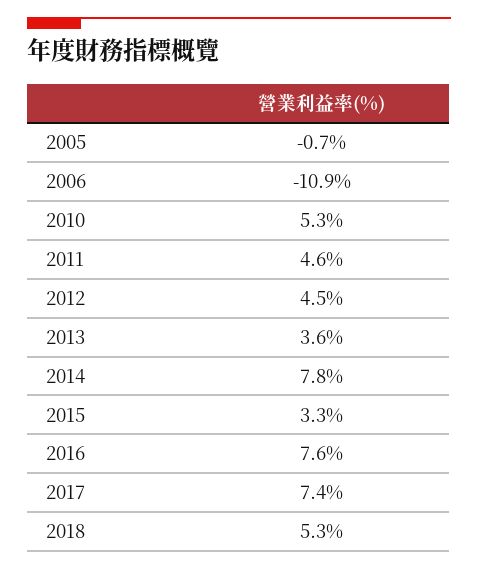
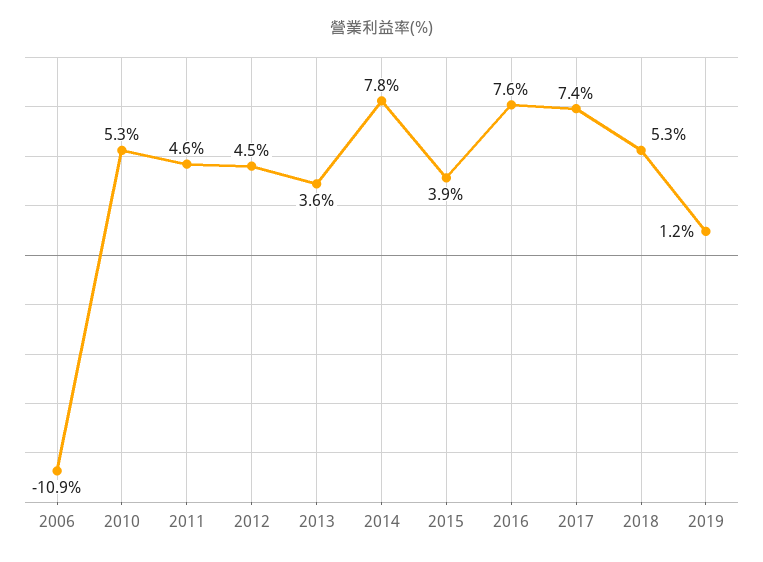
2005: -0.7 -> none
2015: 3.3 -> 3.9
2019: none -> 1.2

